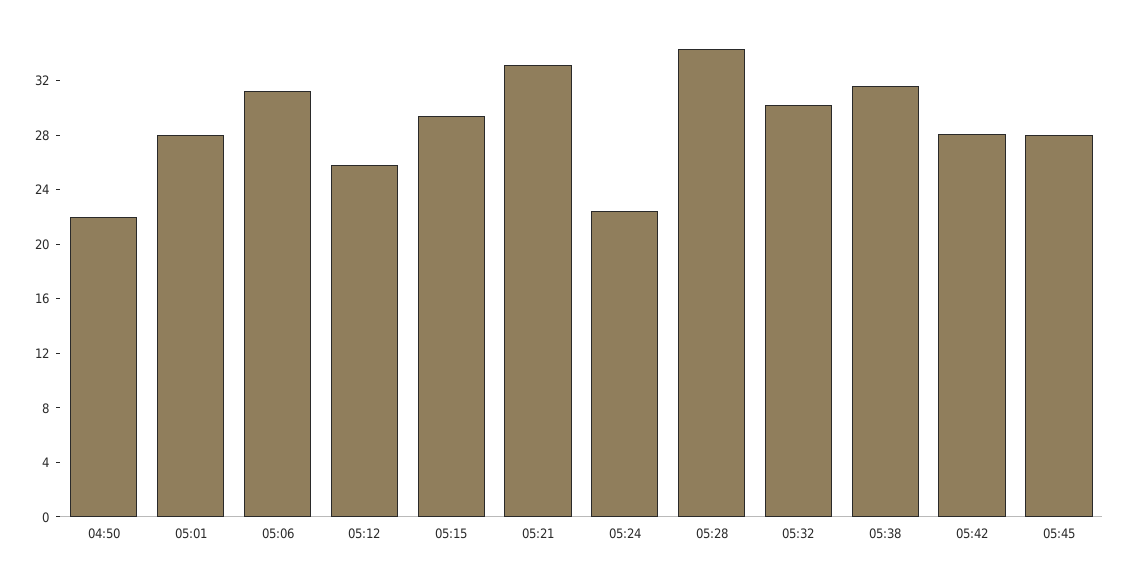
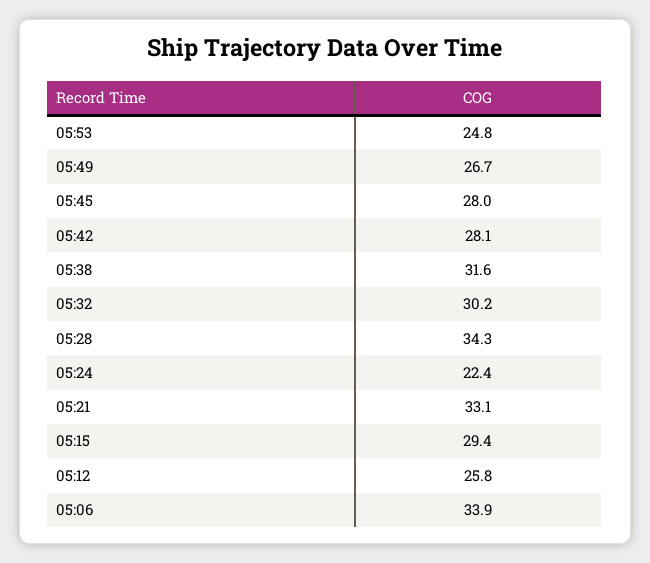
04:50: 22 -> none
05:01: 28 -> none
05:06: 31 -> 33.9
05:53: none -> 24.8
05:49: none -> 26.7

